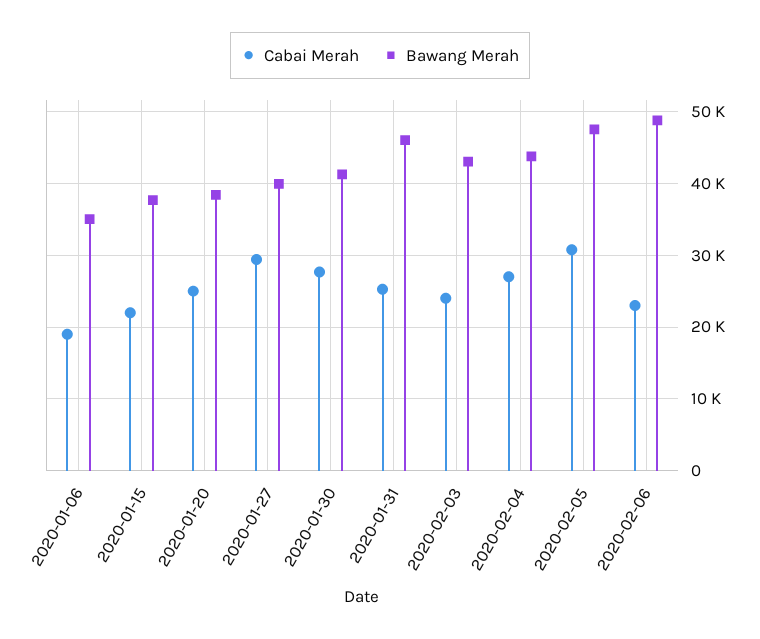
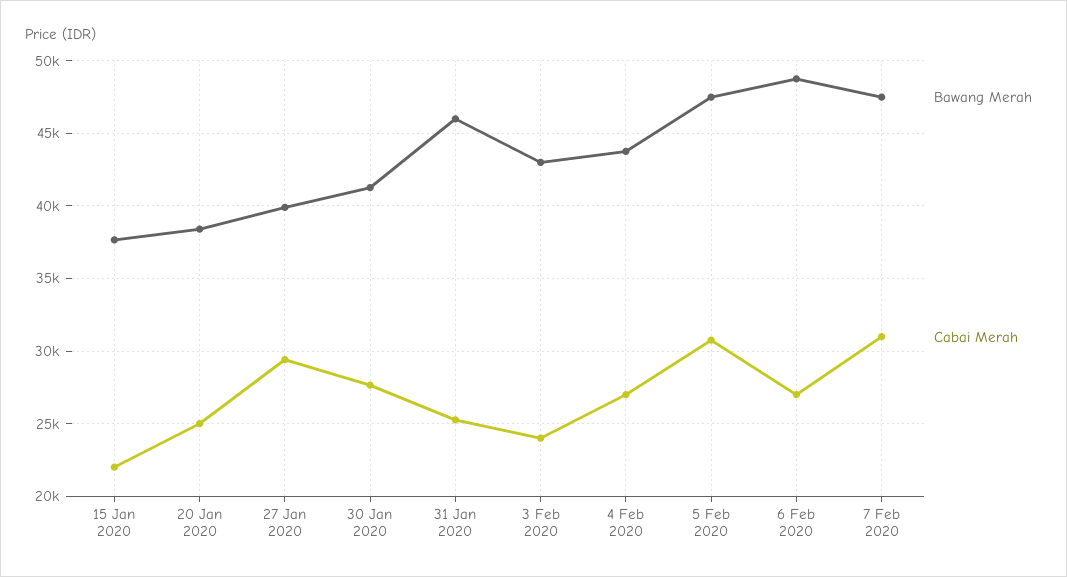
Cabai Merah, 2020-01-06: 19000 -> none
Bawang Merah, 2020-01-06: 35000 -> none
Cabai Merah, 2020-02-06: 23000 -> 27000
Bawang Merah, 7 Feb 2020: none -> 47500
Cabai Merah, 7 Feb 2020: none -> 31000

